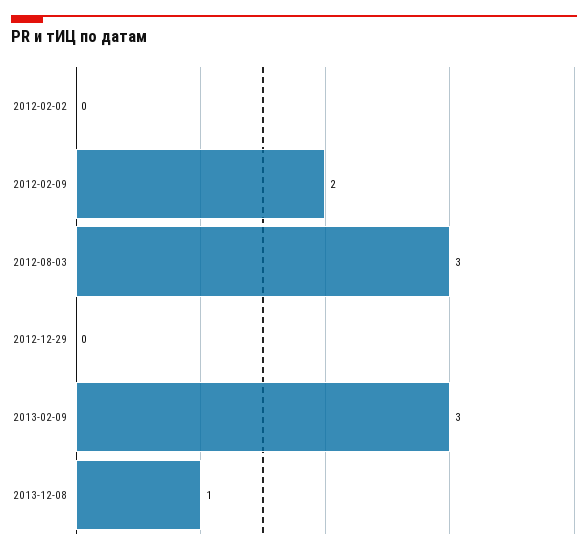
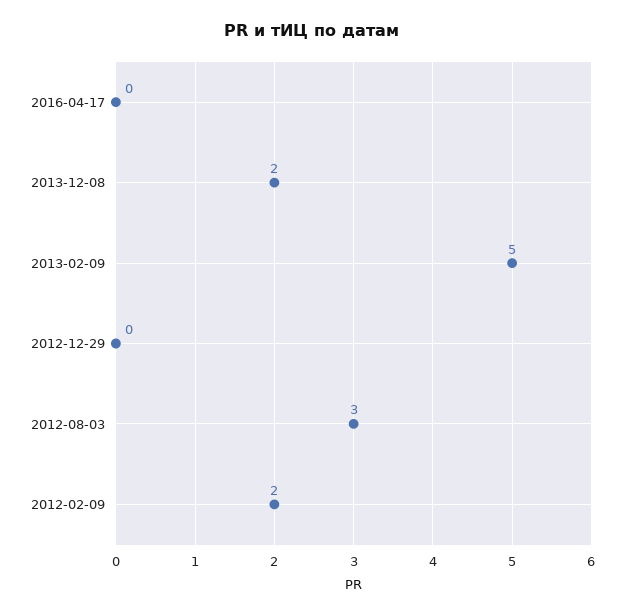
2012-02-02: 0 -> none
2013-02-09: 3 -> 5
2013-12-08: 1 -> 2
2016-04-17: none -> 0

